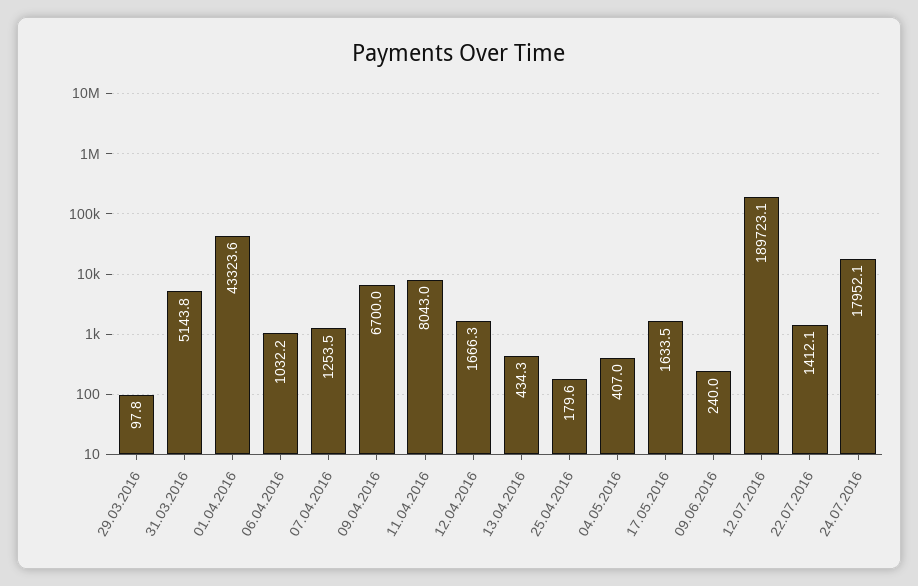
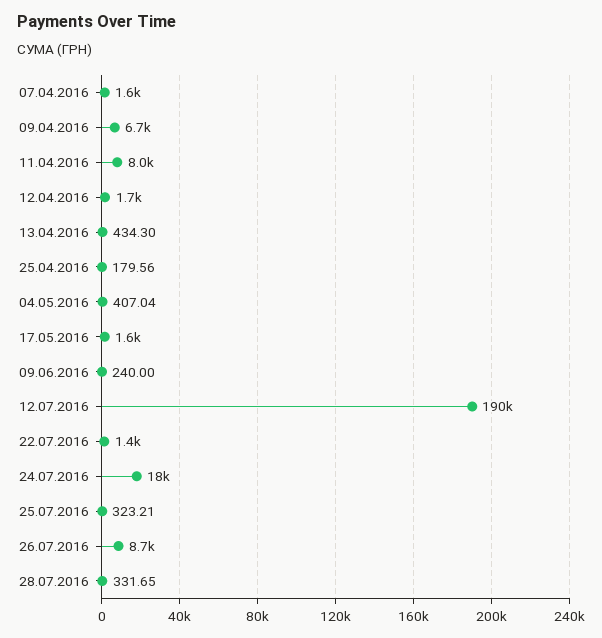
29.03.2016: 97.8 -> none
31.03.2016: 5143.8 -> none
01.04.2016: 43323.6 -> none
06.04.2016: 1032.2 -> none
07.04.2016: 1253.5 -> 1600
25.07.2016: none -> 323.21
26.07.2016: none -> 8700
28.07.2016: none -> 331.65

